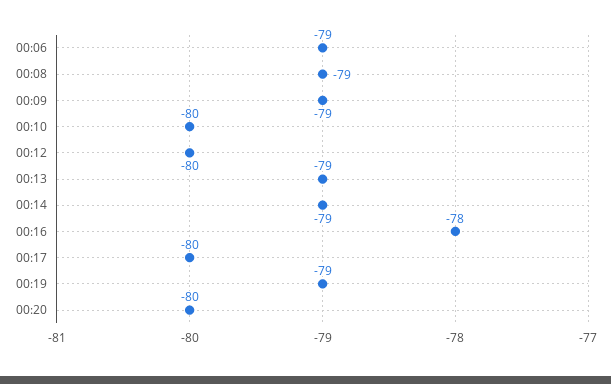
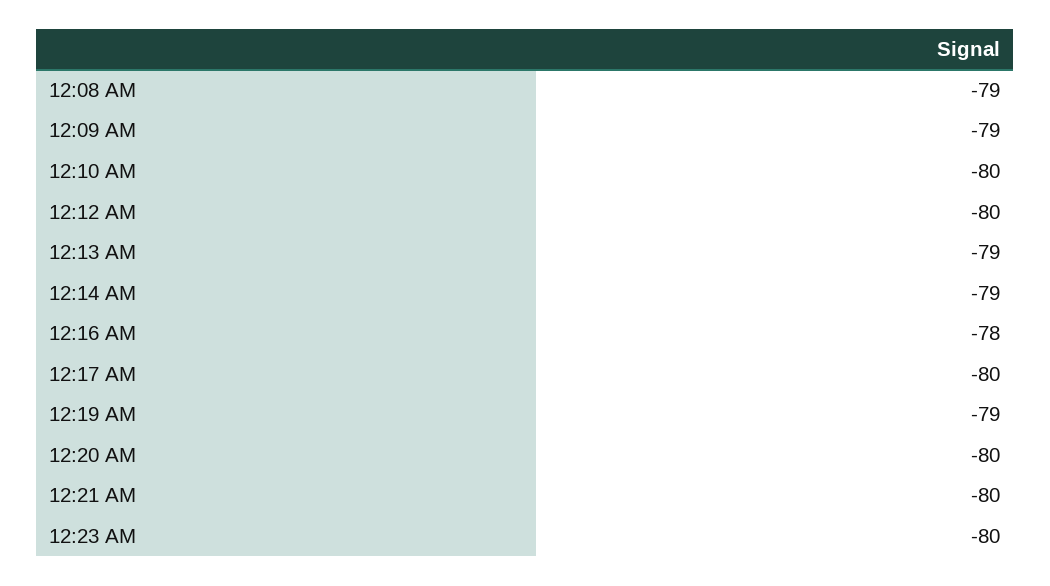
00:06: -79 -> none
12:21 AM: none -> -80
12:23 AM: none -> -80

